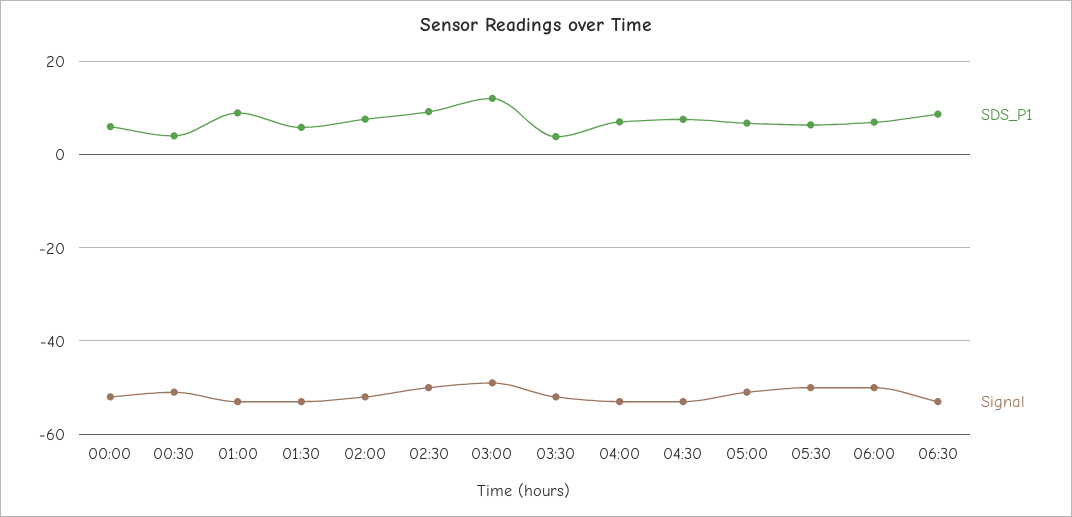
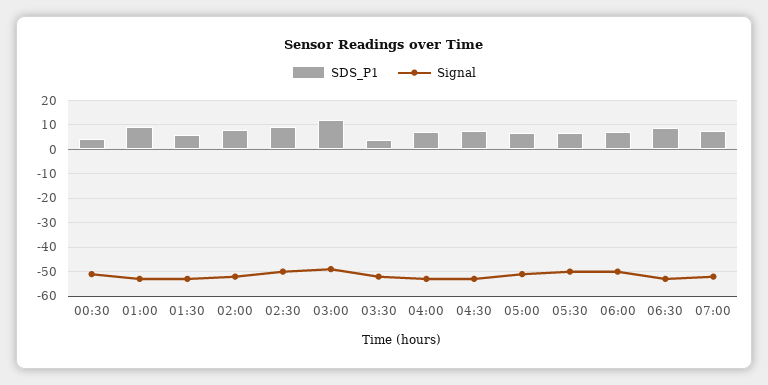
SDS_P1, 00:00: 6 -> none
Signal, 00:00: -52 -> none
SDS_P1, 07:00: none -> 7.5
Signal, 07:00: none -> -52.5

